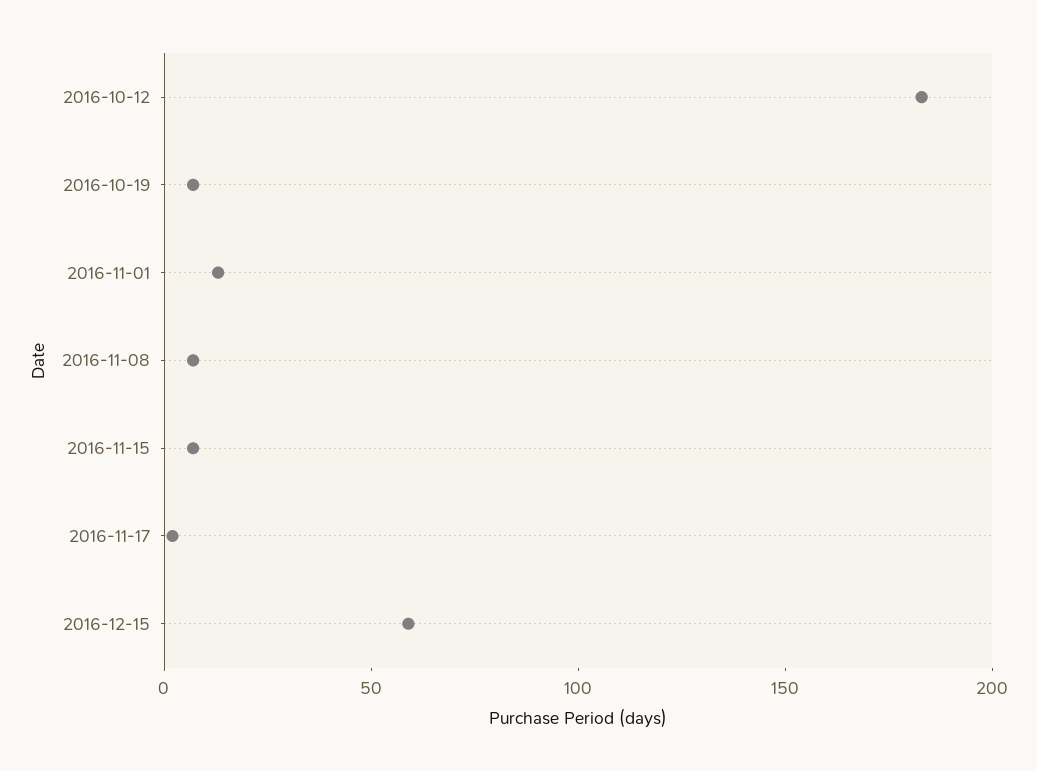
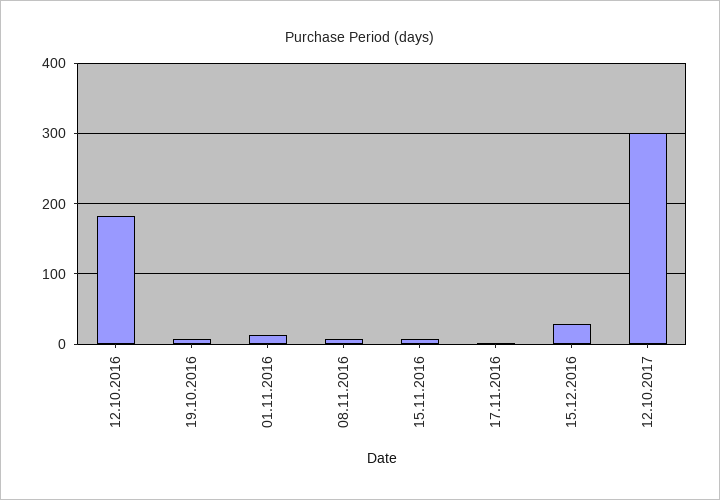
2016-12-15: 60 -> 30
12.10.2017: none -> 300

